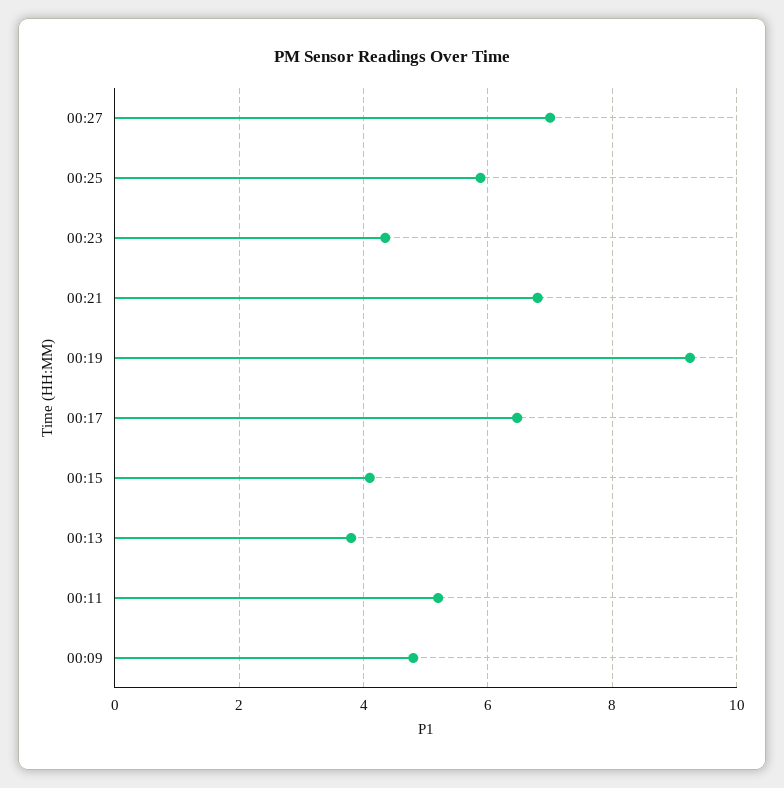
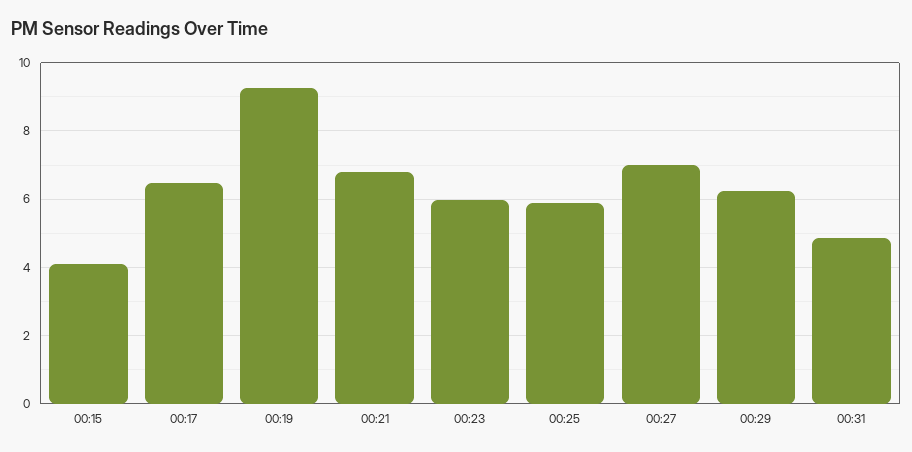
00:23: 4.4 -> 6
00:13: 3.8 -> none
00:11: 5.2 -> none
00:09: 4.8 -> none
00:29: none -> 6.2
00:31: none -> 4.8

